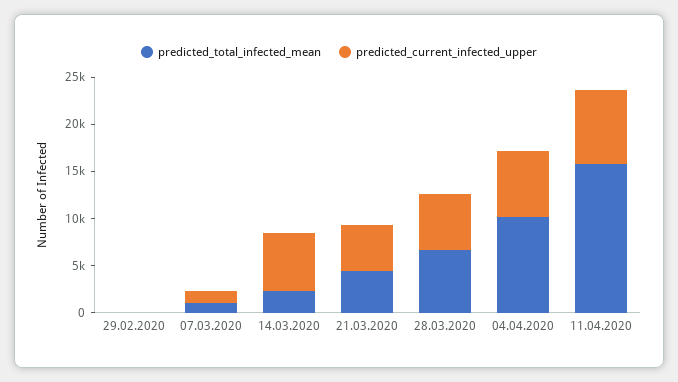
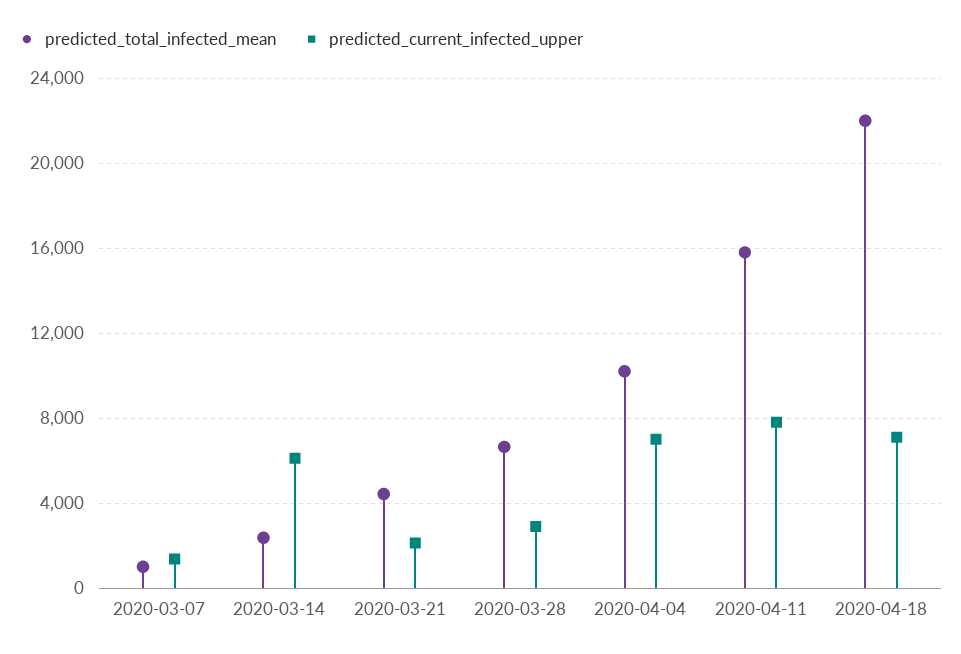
predicted_total_infected_mean, 29.02.2020: 0 -> none
predicted_current_infected_upper, 29.02.2020: 0 -> none
predicted_current_infected_upper, 21.03.2020: 5000 -> 2000
predicted_current_infected_upper, 28.03.2020: 6000 -> 3000
predicted_total_infected_mean, 2020-04-18: none -> 22000
predicted_current_infected_upper, 2020-04-18: none -> 7000

